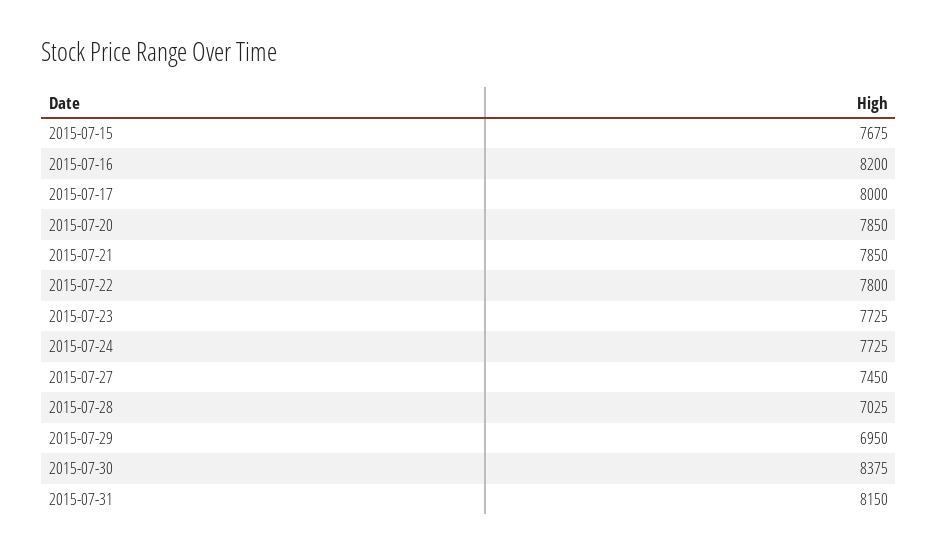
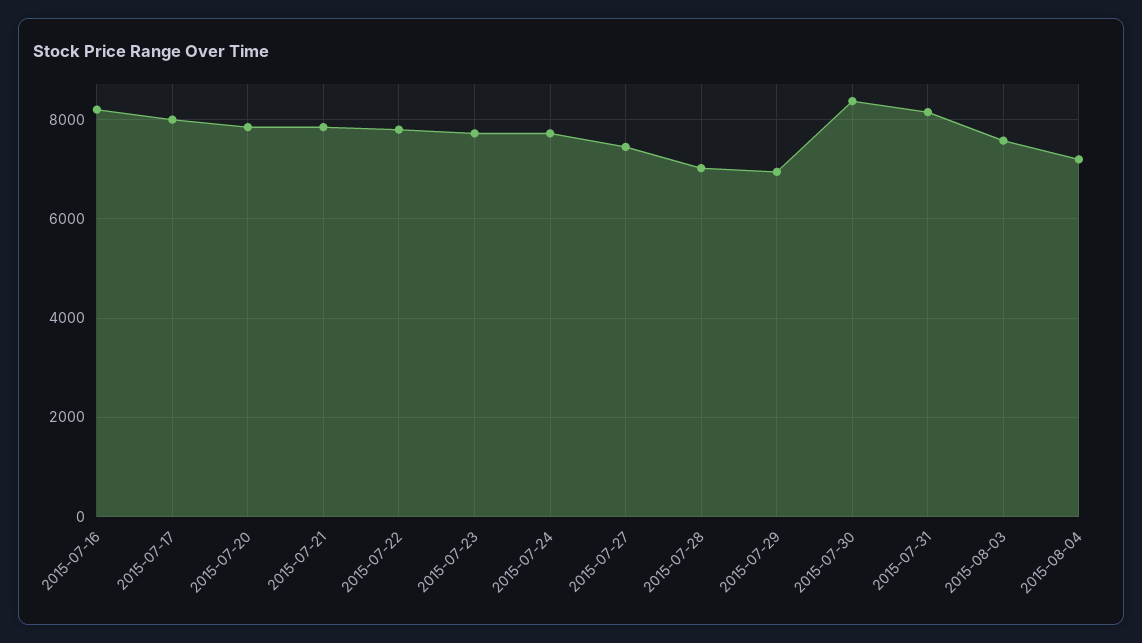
2015-07-15: 7675 -> none
2015-08-03: none -> 7600
2015-08-04: none -> 7200

